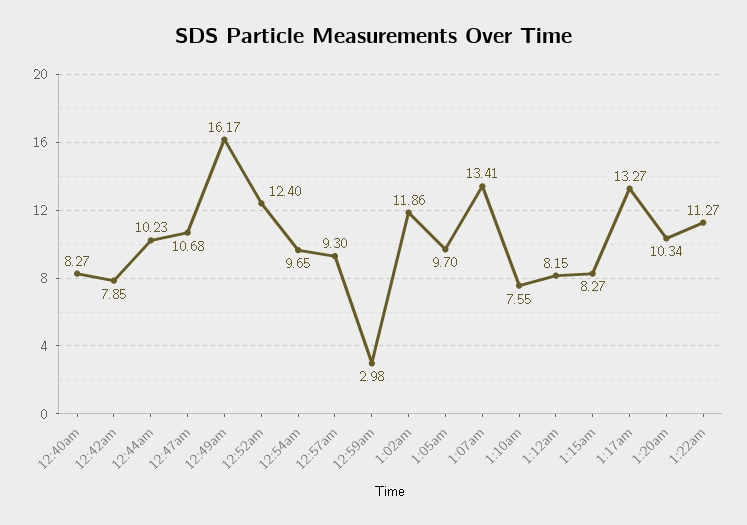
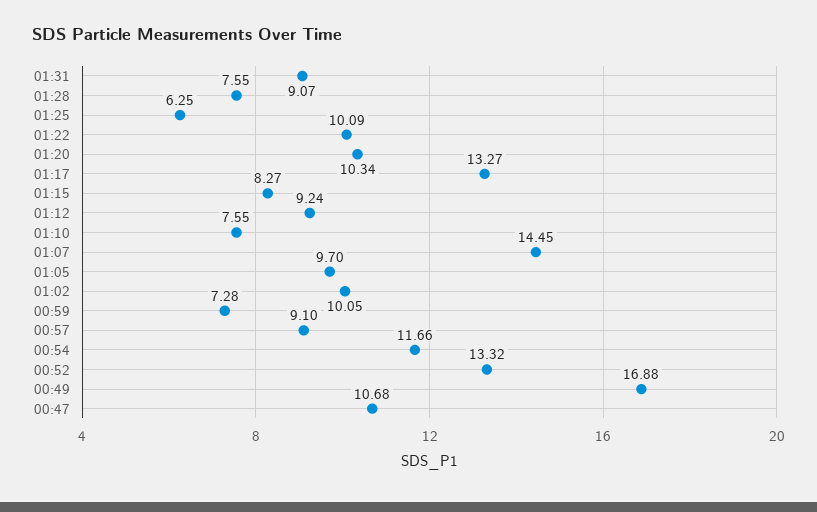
12:40am: 8.27 -> none
12:42am: 7.85 -> none
12:44am: 10.23 -> none
12:49am: 16.17 -> 16.88
12:52am: 12.4 -> 13.32
12:54am: 9.65 -> 11.66
12:57am: 9.3 -> 9.1
12:59am: 2.98 -> 7.28
1:02am: 11.86 -> 10.05
1:07am: 13.41 -> 14.45
1:12am: 8.15 -> 9.24
1:22am: 11.27 -> 10.09
01:31: none -> 9.07
01:28: none -> 7.55
01:25: none -> 6.25

